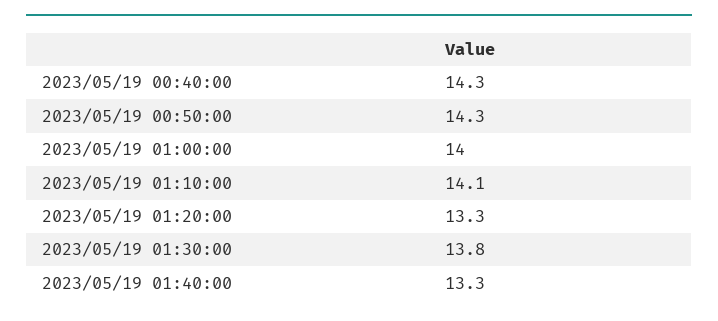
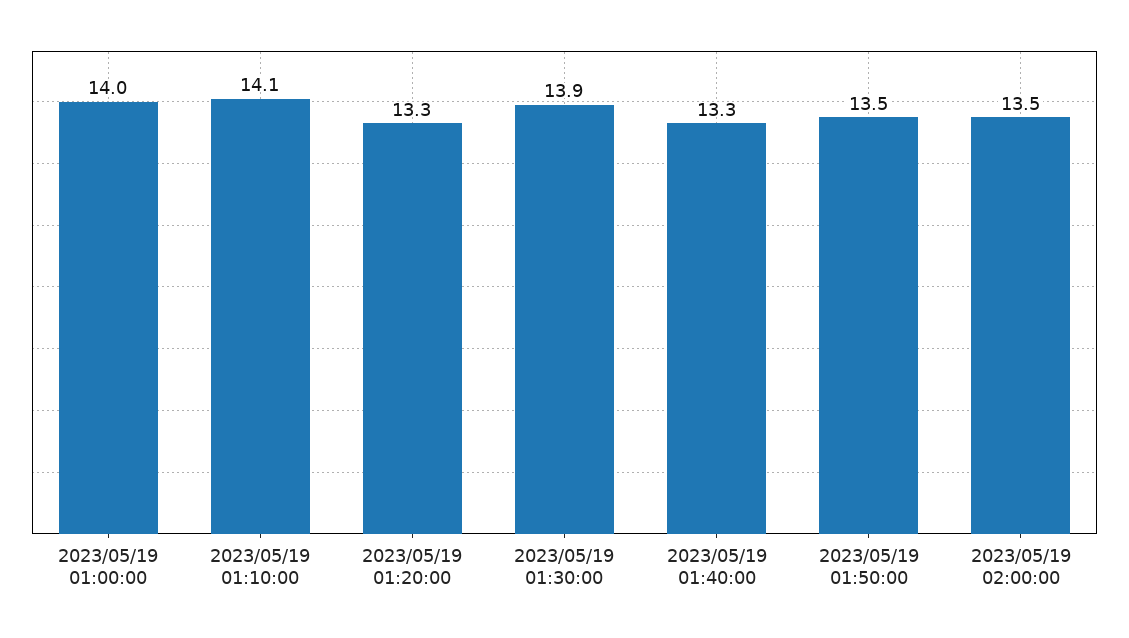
2023/05/19 00:40:00: 14.3 -> none
2023/05/19 00:50:00: 14.3 -> none
2023/05/19 01:30:00: 13.8 -> 13.9
2023/05/19 01:50:00: none -> 13.5
2023/05/19 02:00:00: none -> 13.5

